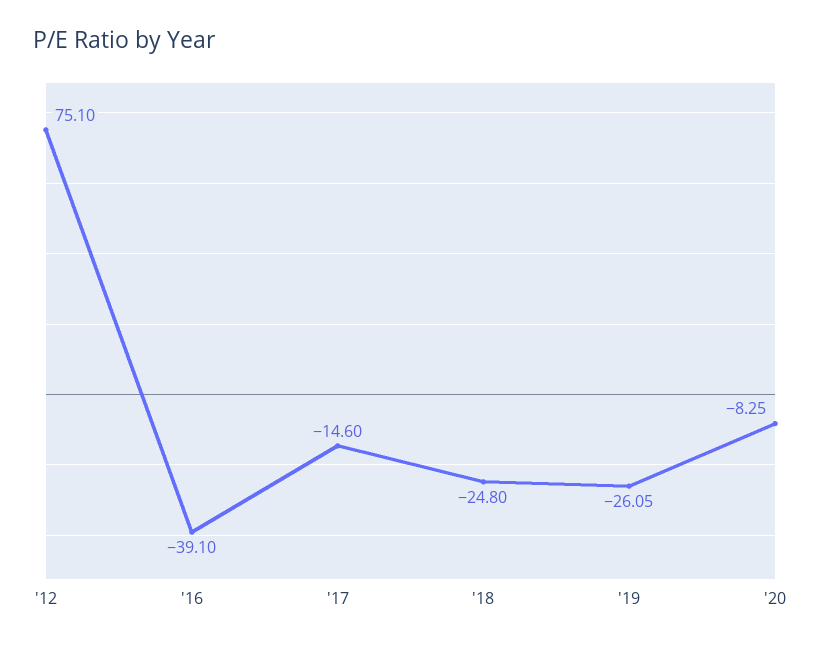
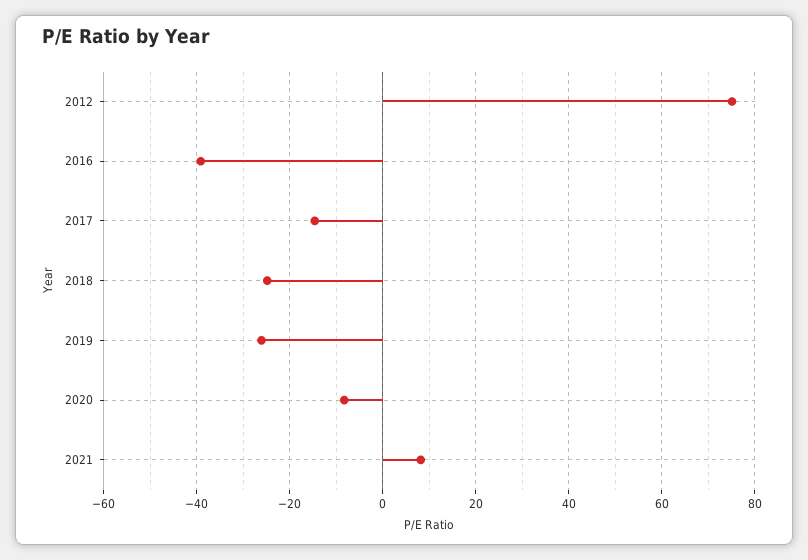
2021: none -> 8

